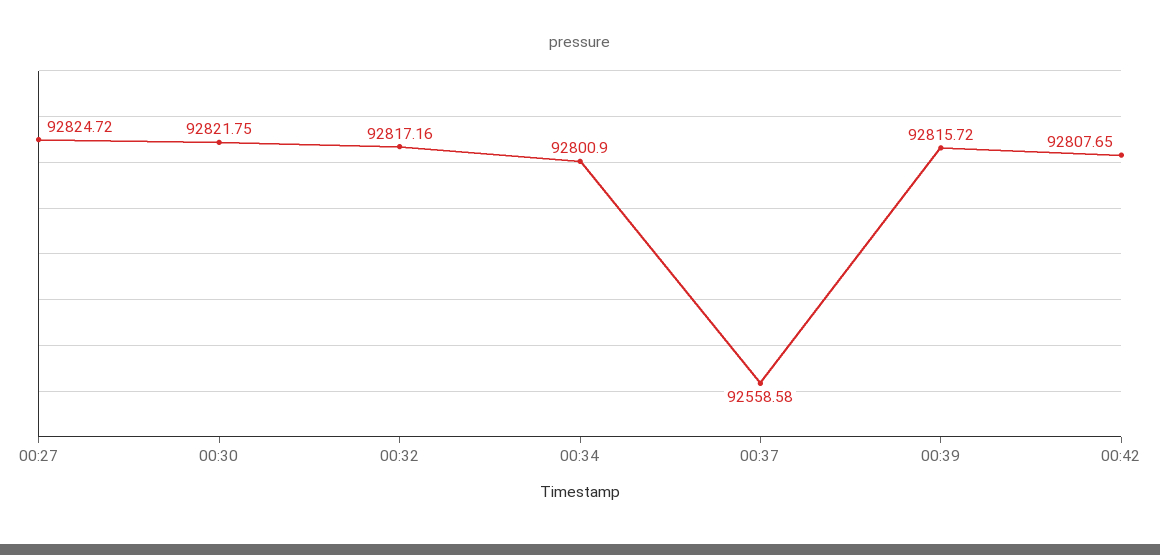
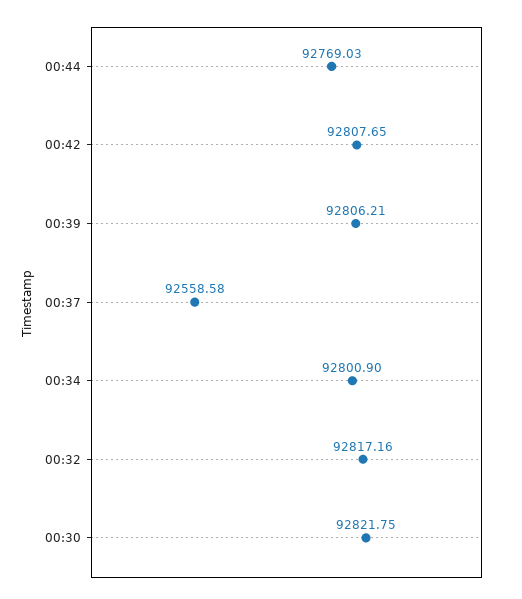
00:27: 92824.72 -> none
00:39: 92815.72 -> 92806.21
00:44: none -> 92769.03

